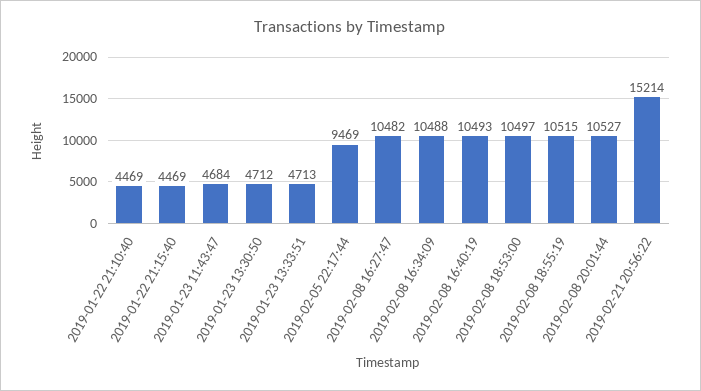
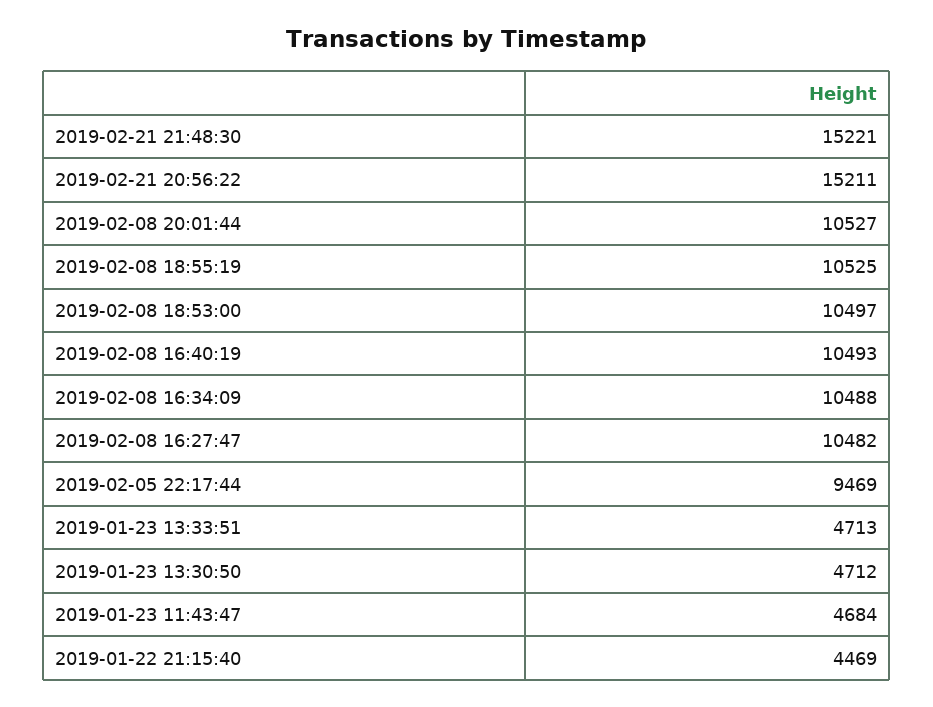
2019-01-22 21:10:40: 4469 -> none
2019-02-08 18:55:19: 10515 -> 10525
2019-02-21 20:56:22: 15214 -> 15211
2019-02-21 21:48:30: none -> 15221

